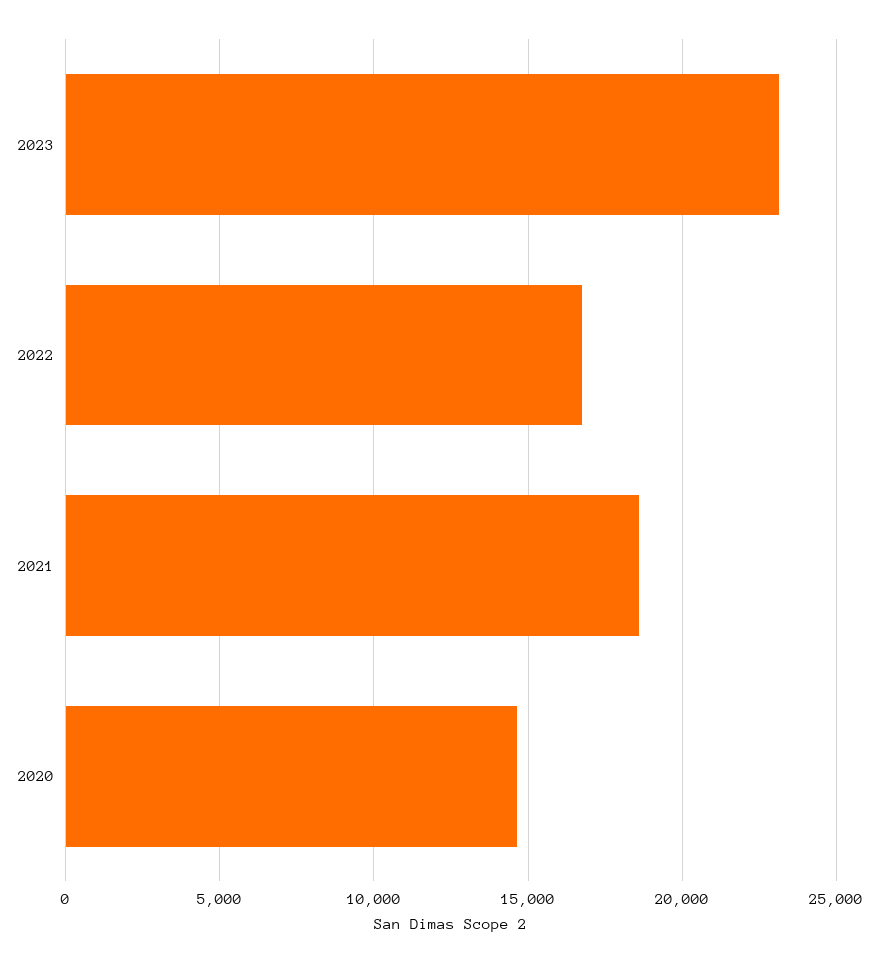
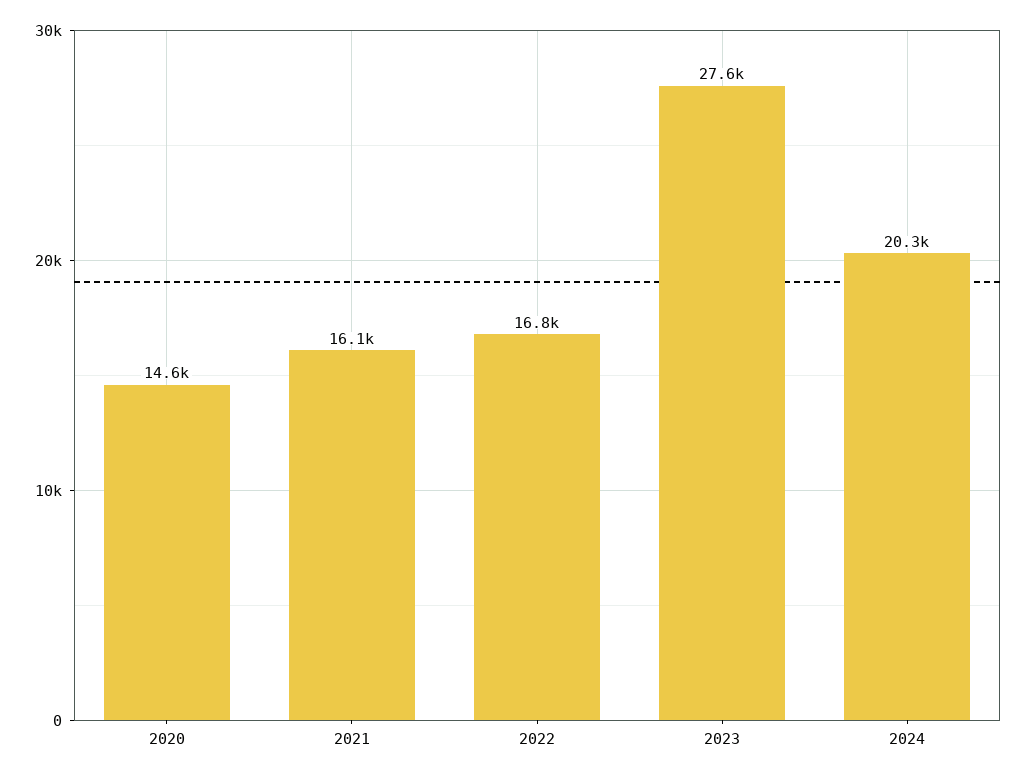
2023: 23000 -> 27600
2021: 18500 -> 16100
2024: none -> 20300

